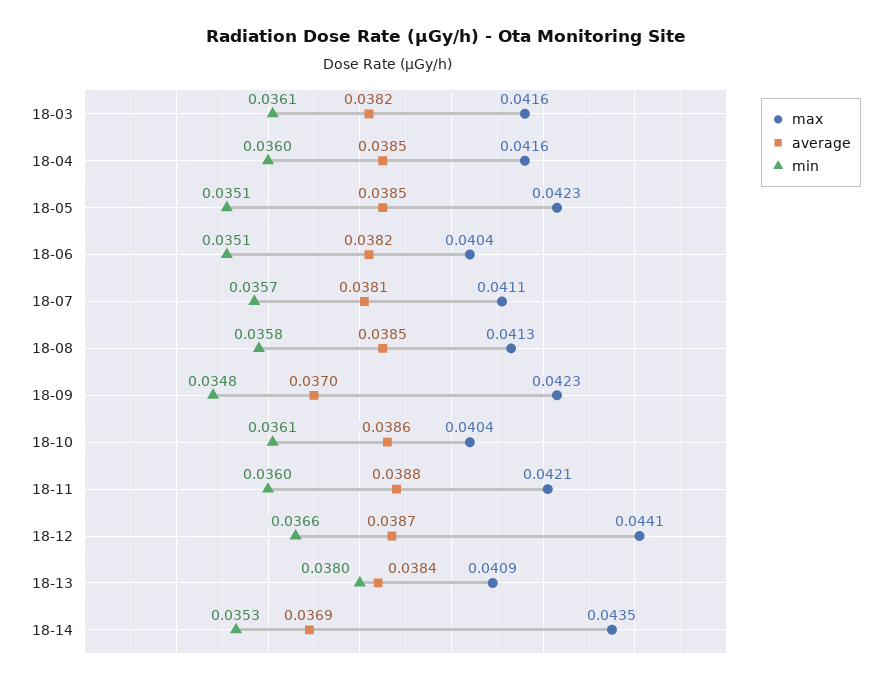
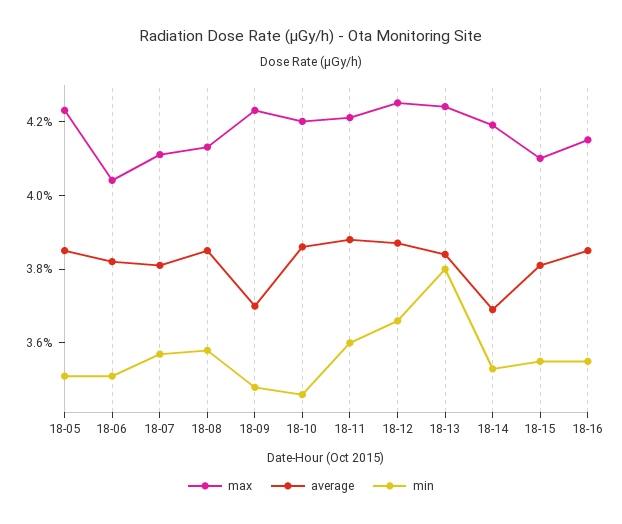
max, 18-03: 0.0416 -> none
average, 18-03: 0.0382 -> none
min, 18-03: 0.0361 -> none
max, 18-04: 0.0416 -> none
average, 18-04: 0.0385 -> none
min, 18-04: 0.036 -> none
max, 18-10: 0.0404 -> 0.042
min, 18-10: 0.0361 -> 0.0345
max, 18-12: 0.0441 -> 0.0425
max, 18-13: 0.0409 -> 0.0425
max, 18-14: 0.0435 -> 0.042
max, 18-15: none -> 0.041
average, 18-15: none -> 0.038
min, 18-15: none -> 0.0355
max, 18-16: none -> 0.0415
average, 18-16: none -> 0.0385
min, 18-16: none -> 0.0355

